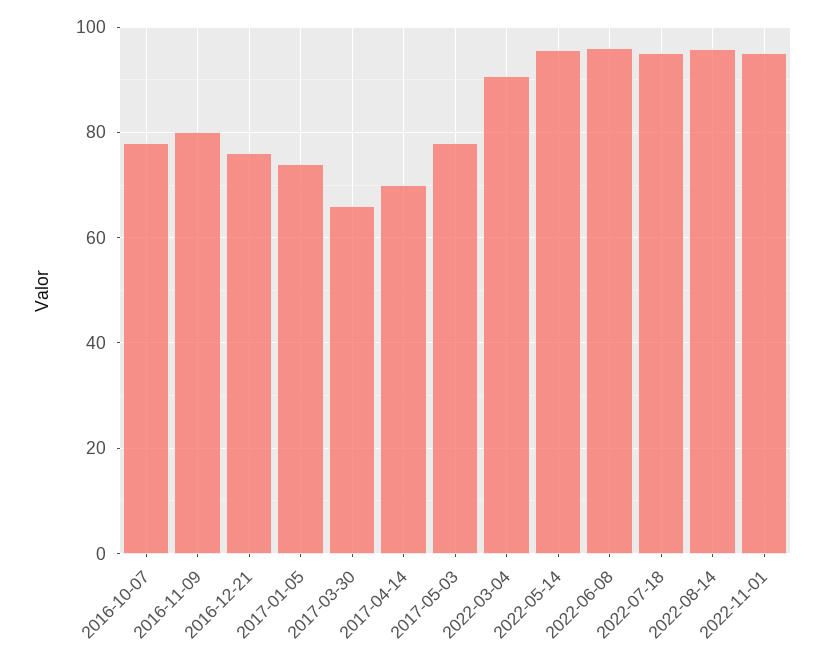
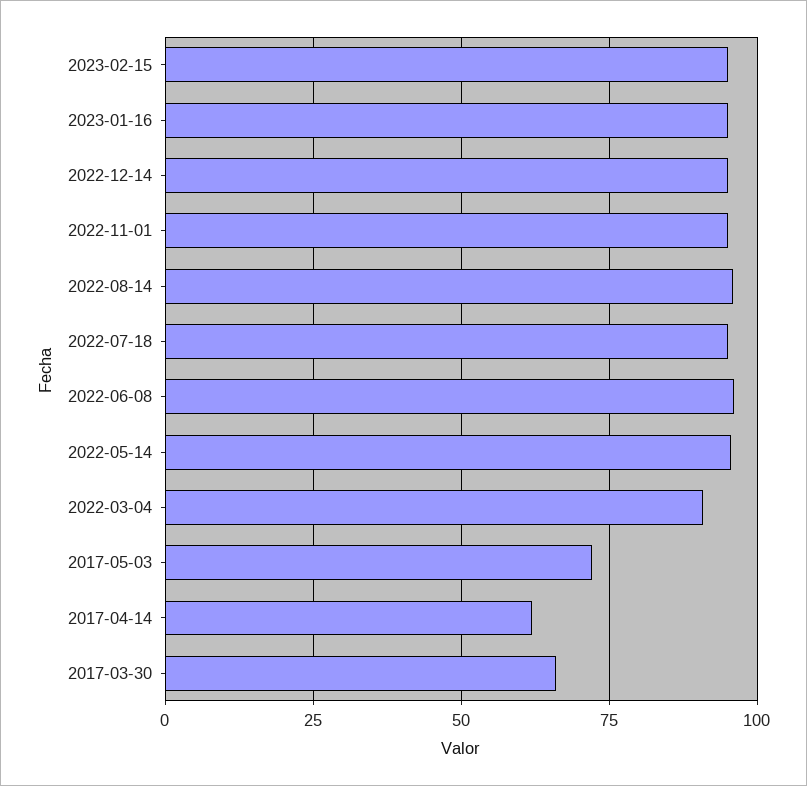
2016-10-07: 78 -> none
2016-11-09: 80 -> none
2016-12-21: 76 -> none
2017-01-05: 74 -> none
2017-04-14: 70 -> 62.5
2017-05-03: 78 -> 72.5
2023-02-15: none -> 95
2023-01-16: none -> 95
2022-12-14: none -> 95

